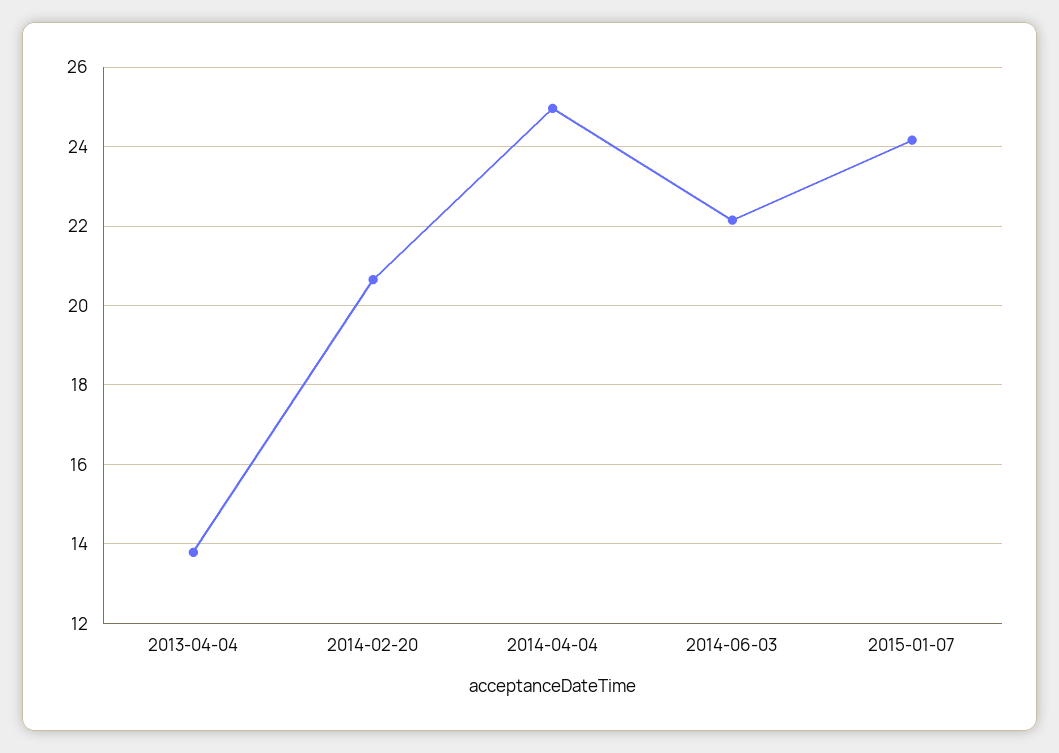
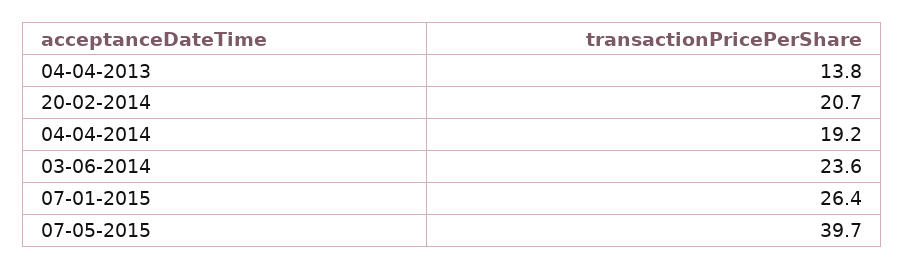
2014-04-04: 25 -> 19.2
2014-06-03: 22.2 -> 23.6
2015-01-07: 24.2 -> 26.4
07-05-2015: none -> 39.7

